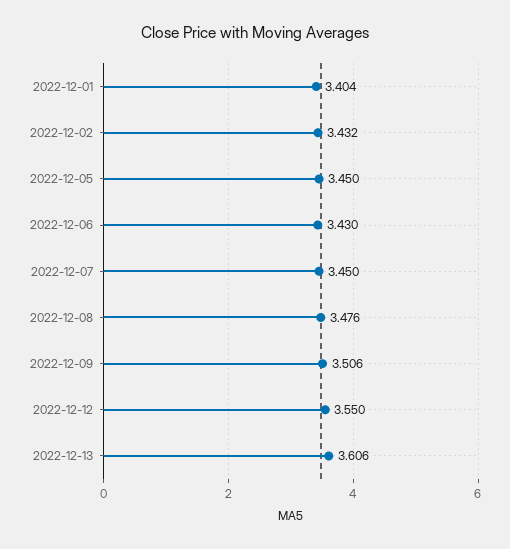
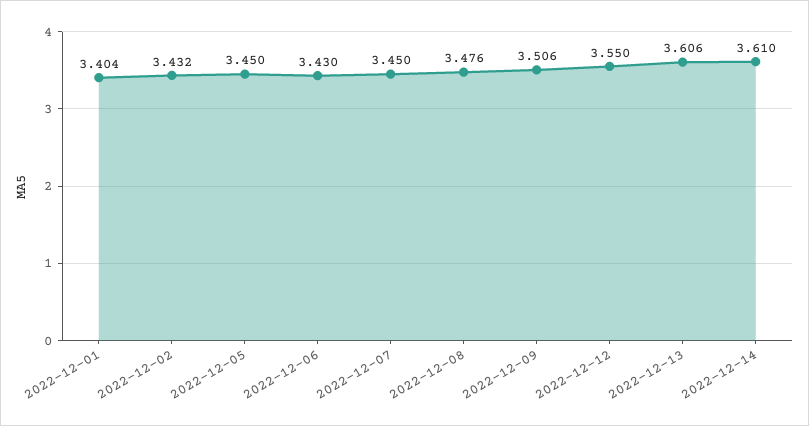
2022-12-14: none -> 3.61

